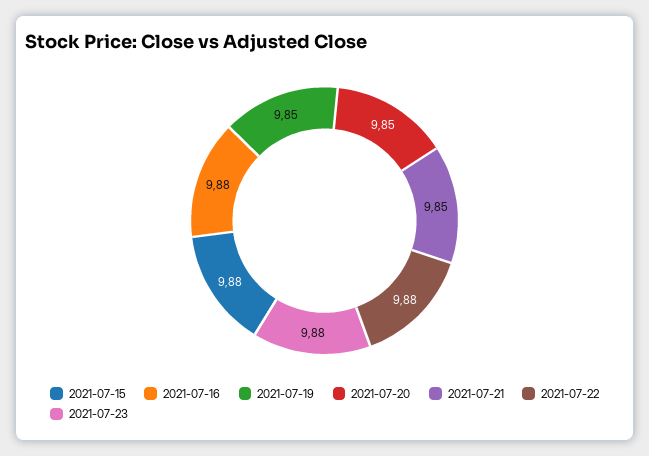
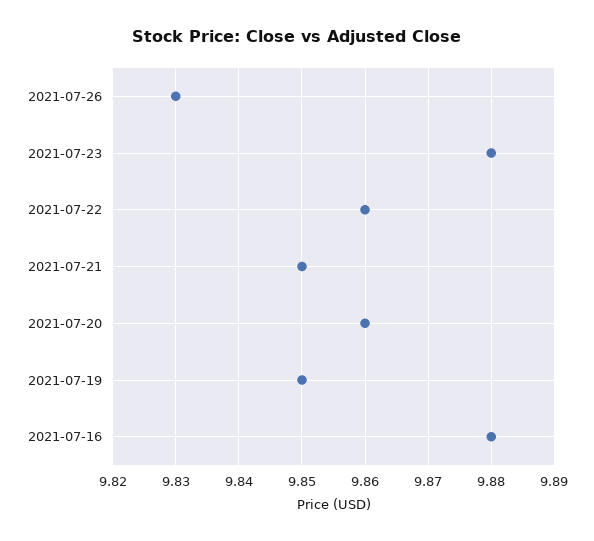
2021-07-15: 9.88 -> none
2021-07-20: 9.85 -> 9.86
2021-07-22: 9.88 -> 9.86
2021-07-26: none -> 9.83

